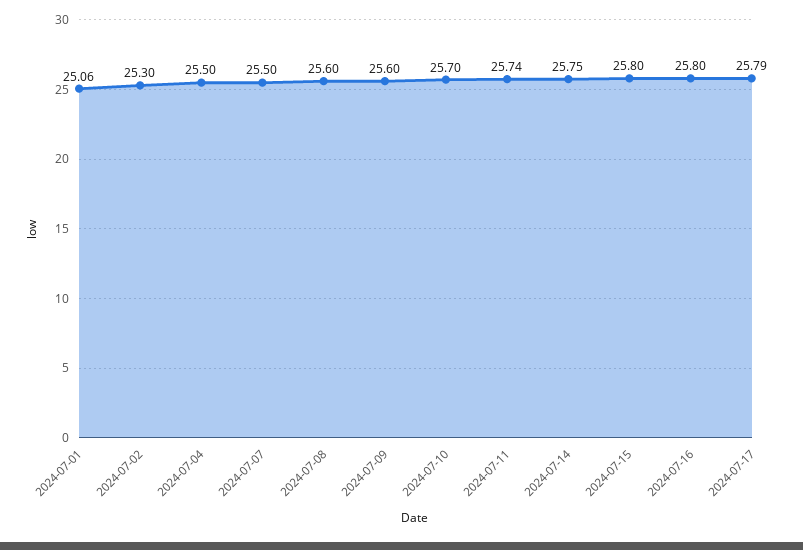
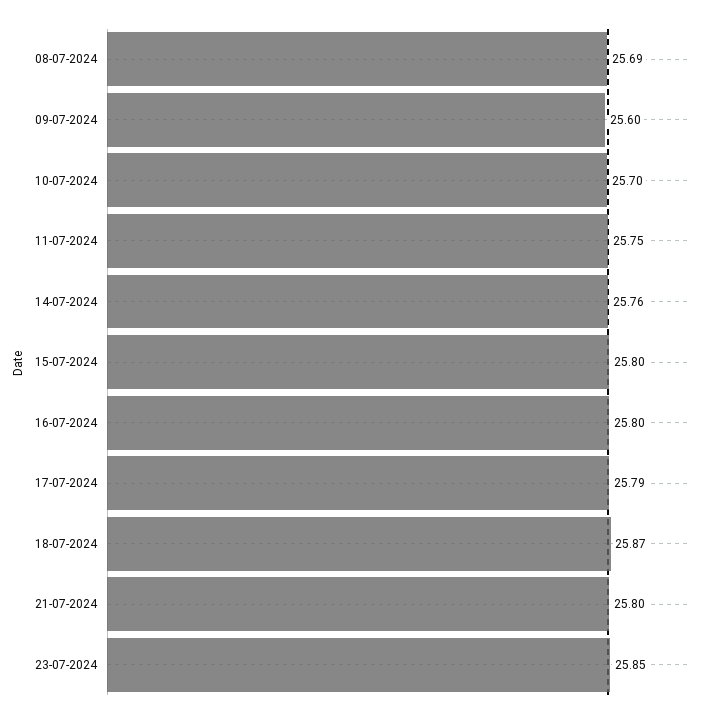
2024-07-01: 25.06 -> none
2024-07-02: 25.3 -> none
2024-07-04: 25.5 -> none
2024-07-07: 25.5 -> none
2024-07-08: 25.6 -> 25.69
2024-07-11: 25.74 -> 25.75
2024-07-14: 25.75 -> 25.76
18-07-2024: none -> 25.87
21-07-2024: none -> 25.8
23-07-2024: none -> 25.85

